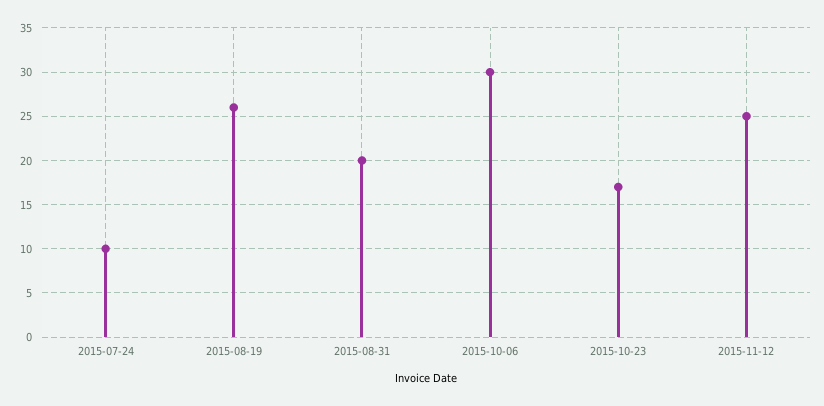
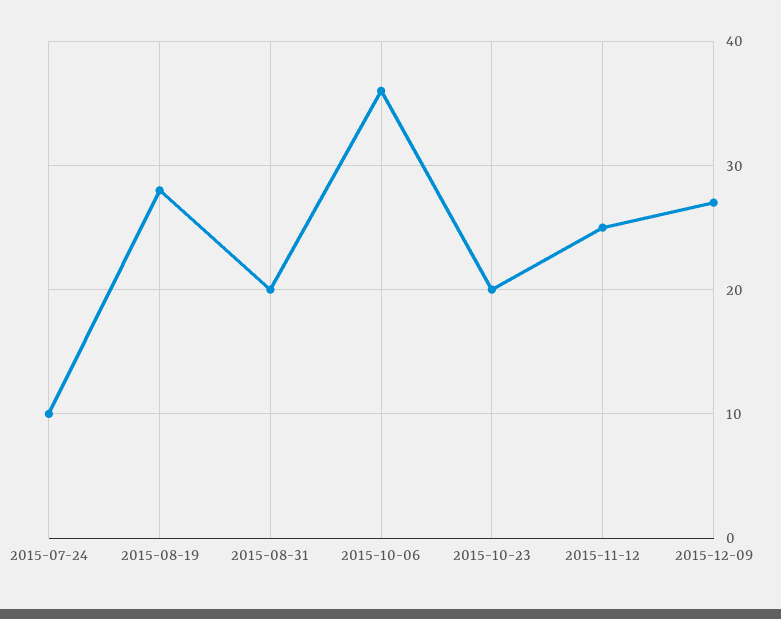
2015-08-19: 26 -> 28
2015-10-06: 30 -> 36
2015-10-23: 17 -> 20
2015-12-09: none -> 27

